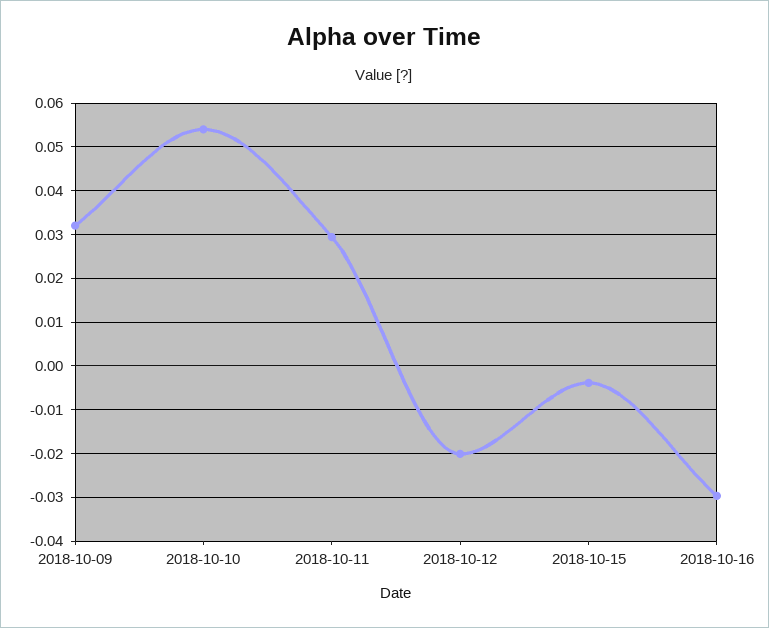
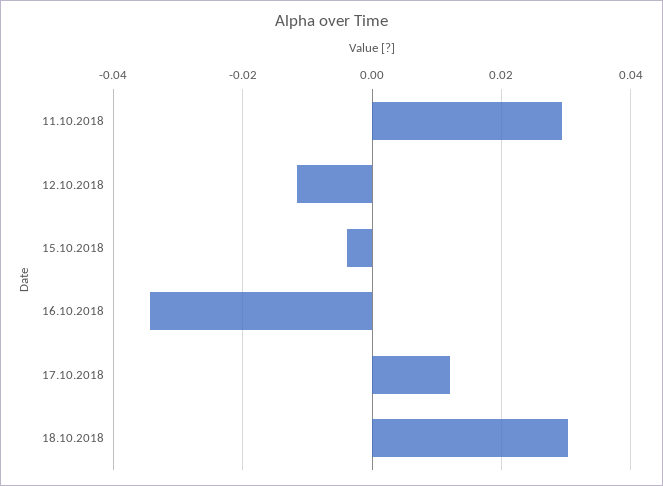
2018-10-09: 0.032 -> none
2018-10-10: 0.054 -> none
2018-10-12: -0.02 -> -0.012
2018-10-16: -0.03 -> -0.034
17.10.2018: none -> 0.012
18.10.2018: none -> 0.03

